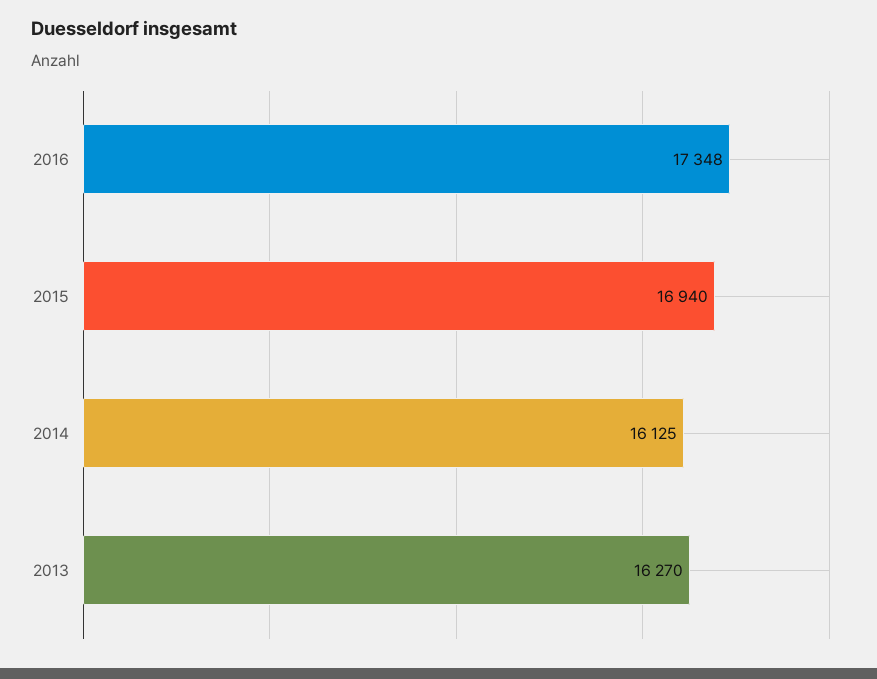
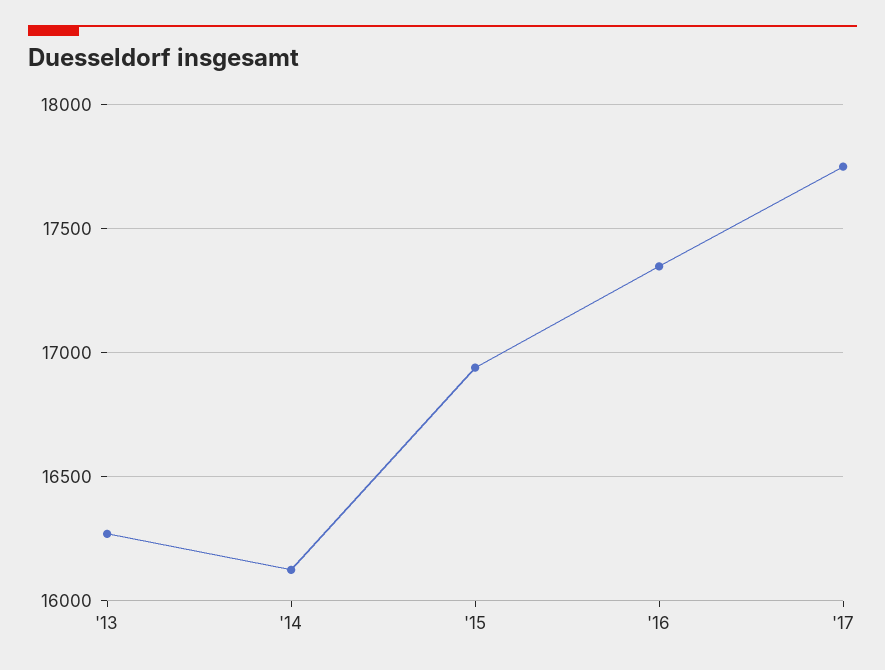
'17: none -> 17750

